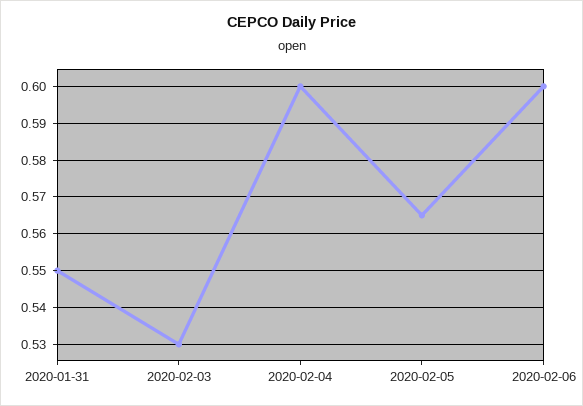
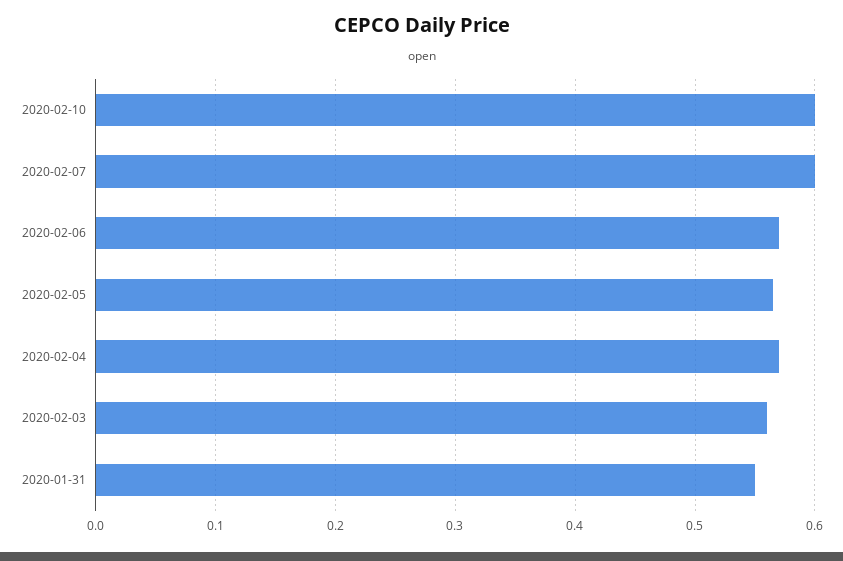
2020-02-03: 0.53 -> 0.56
2020-02-04: 0.6 -> 0.57
2020-02-06: 0.6 -> 0.57
2020-02-10: none -> 0.6
2020-02-07: none -> 0.6

